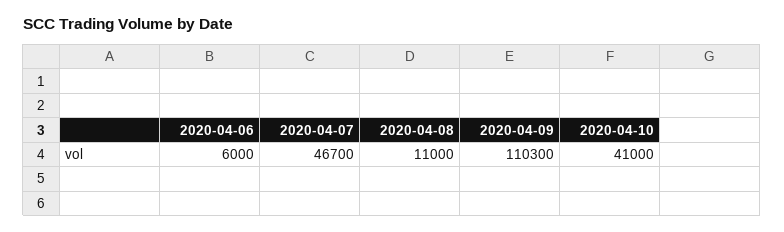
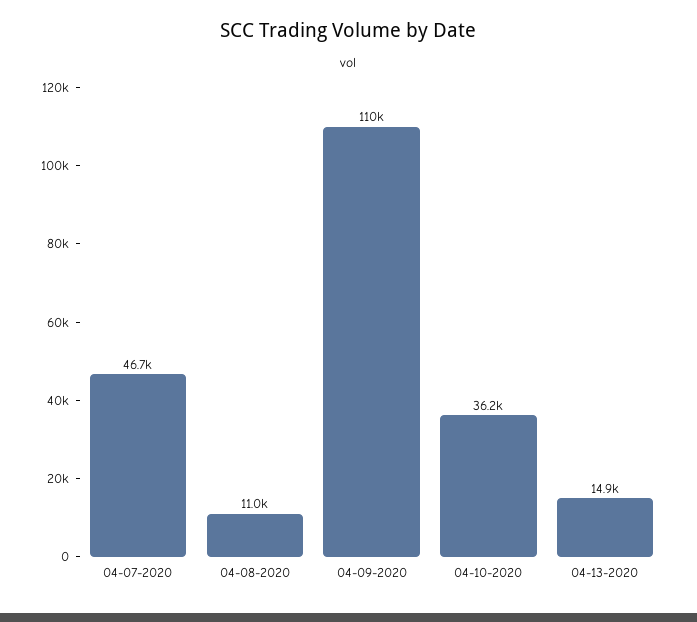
2020-04-06: 6000 -> none
2020-04-10: 41000 -> 36200
04-13-2020: none -> 14900

